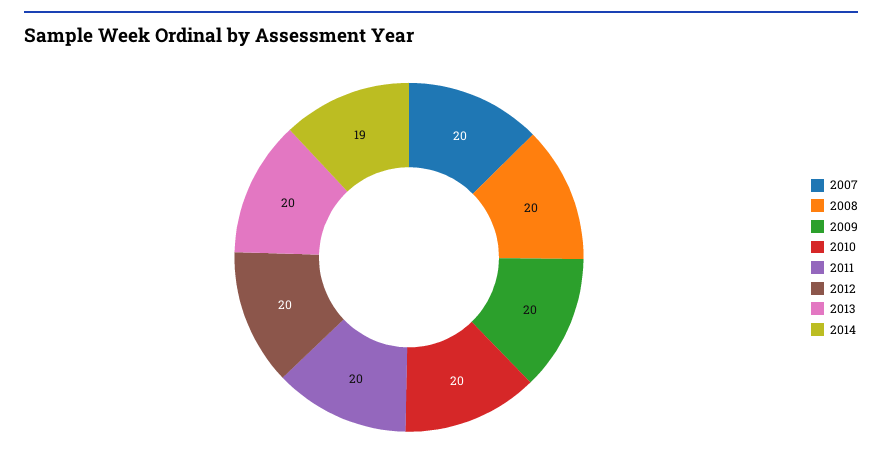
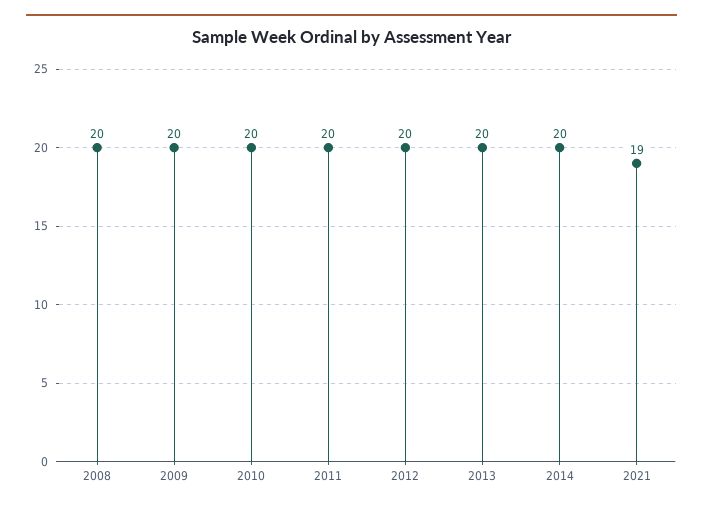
2007: 20 -> none
2014: 19 -> 20
2021: none -> 19

